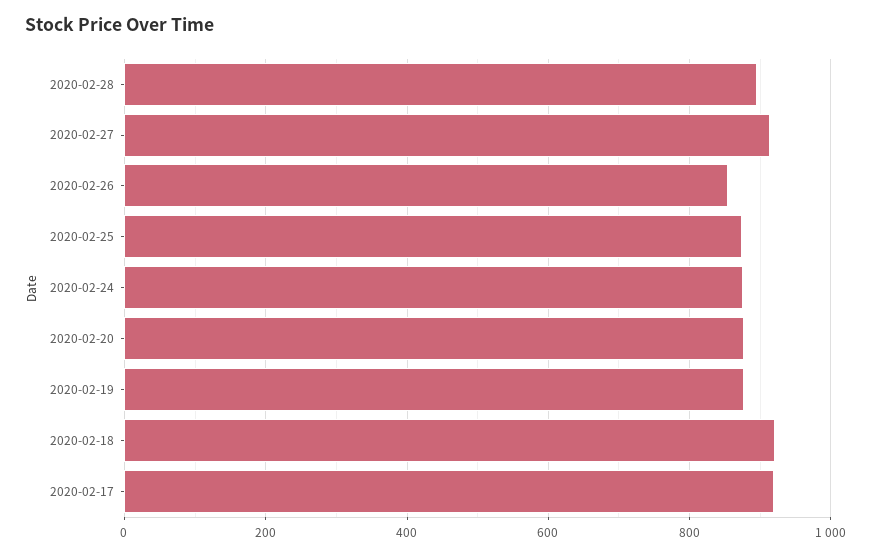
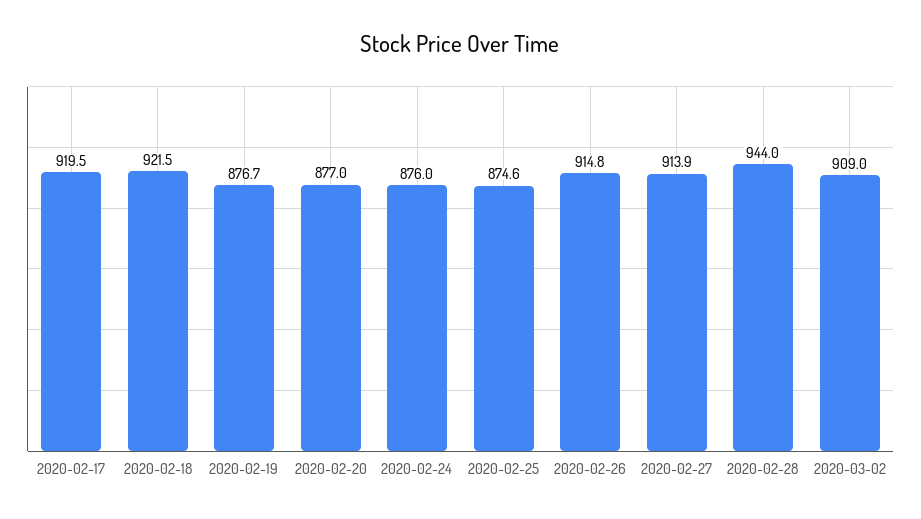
2020-02-28: 900 -> 944
2020-02-26: 860 -> 914.8
2020-03-02: none -> 909

